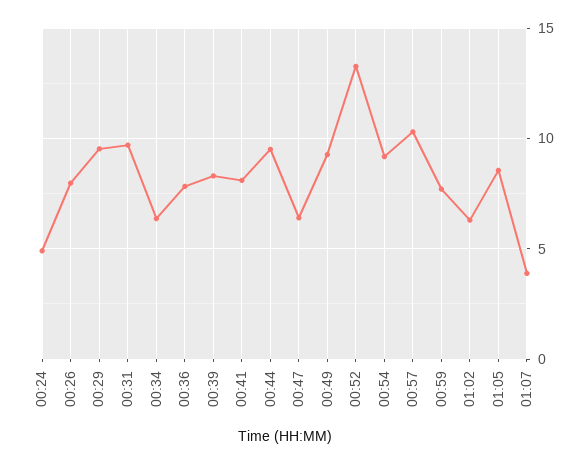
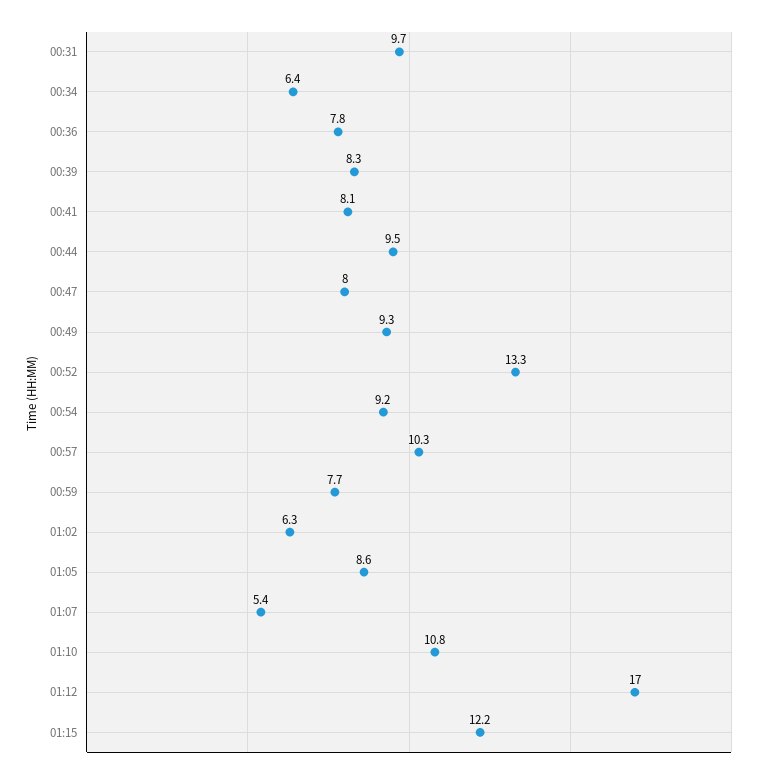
00:24: 5 -> none
00:26: 8 -> none
00:29: 9.5 -> none
00:47: 6.5 -> 8
01:07: 4 -> 5.4
01:10: none -> 10.8
01:12: none -> 17
01:15: none -> 12.2

